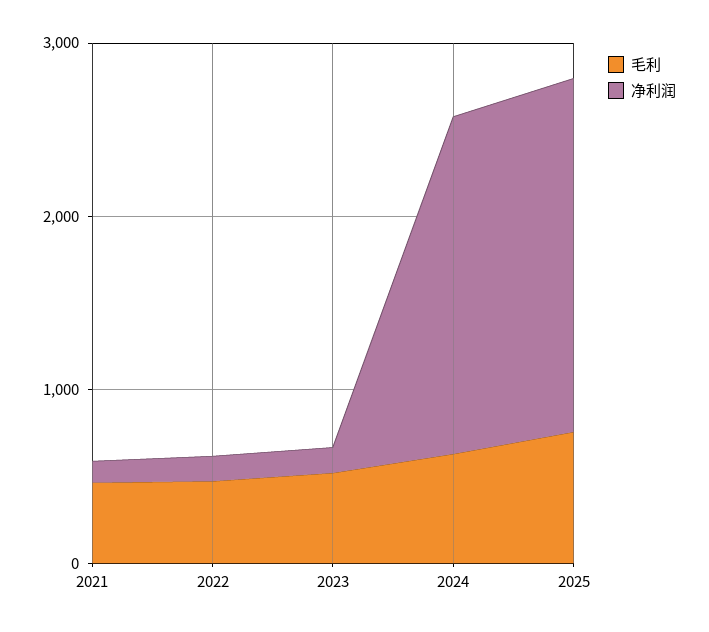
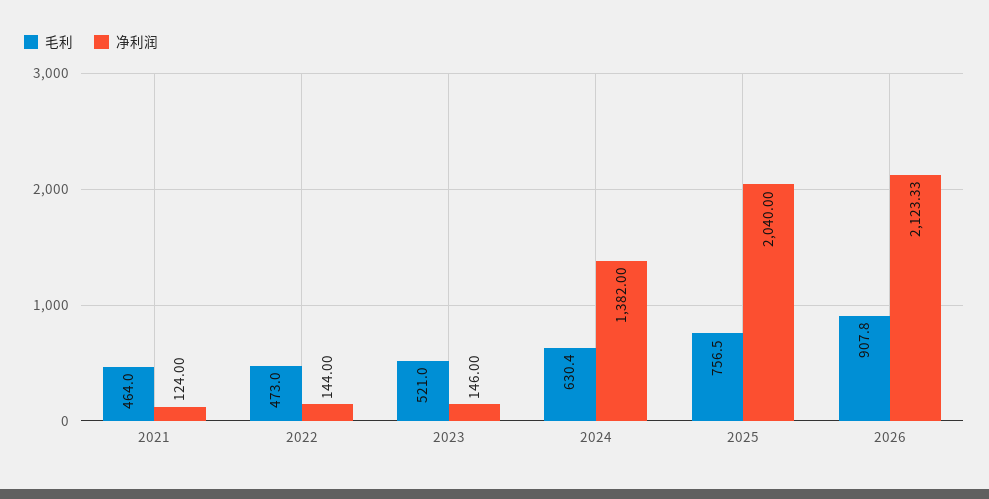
净利润, 2024: 2000 -> 1382
毛利, 2026: none -> 907.8
净利润, 2026: none -> 2123.33

